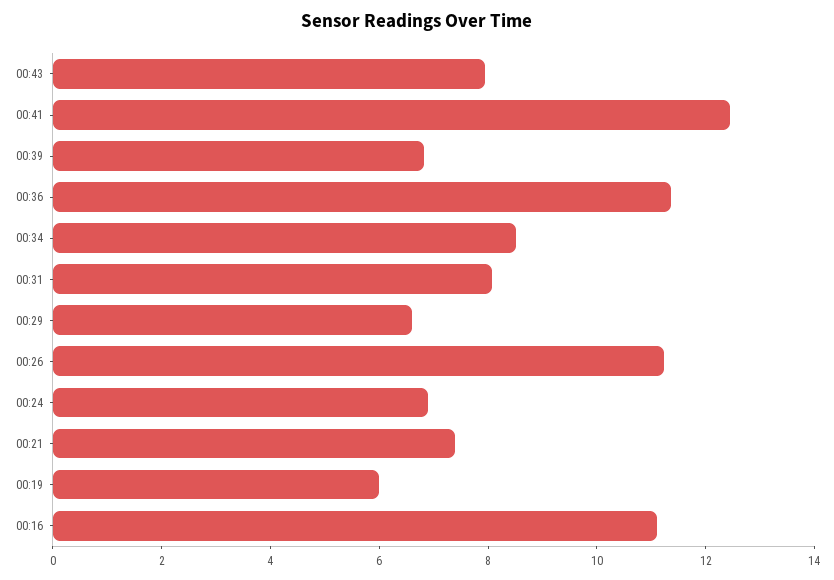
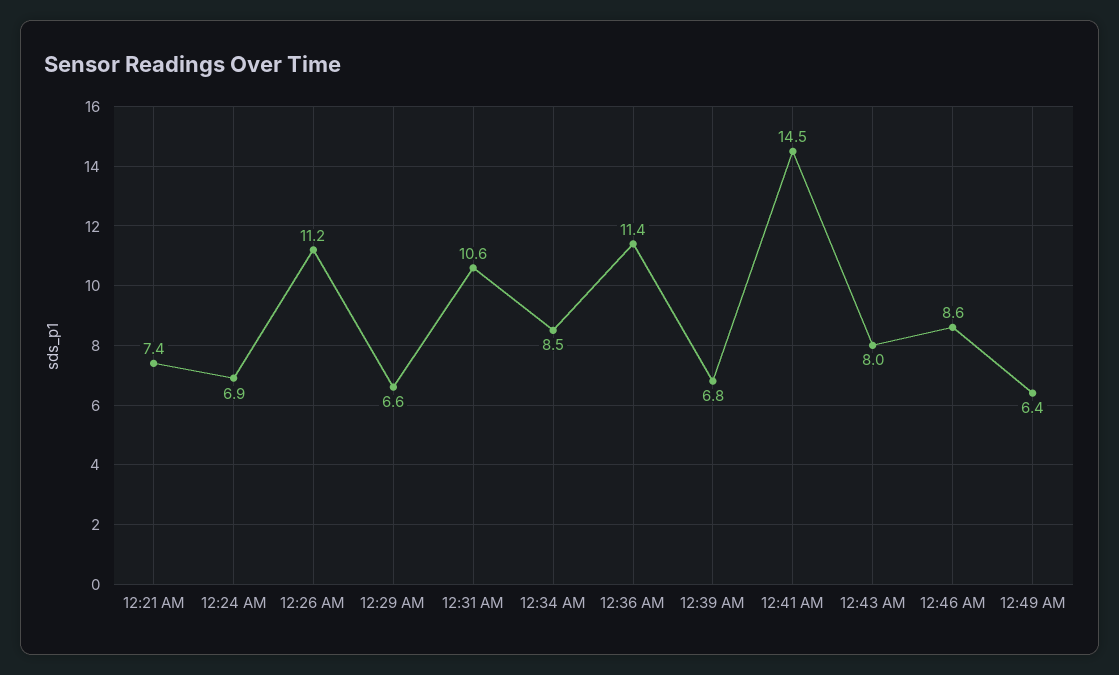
00:41: 12.5 -> 14.5
00:31: 8 -> 10.6
00:19: 6 -> none
00:16: 11 -> none
12:46 AM: none -> 8.6
12:49 AM: none -> 6.4

